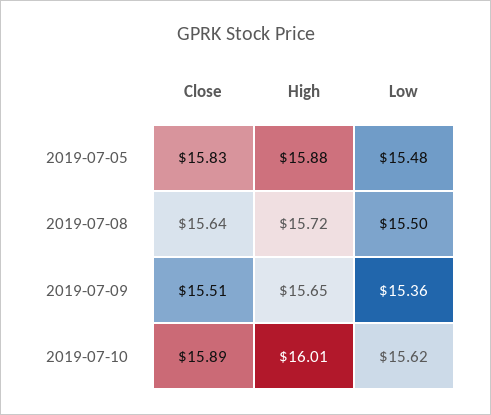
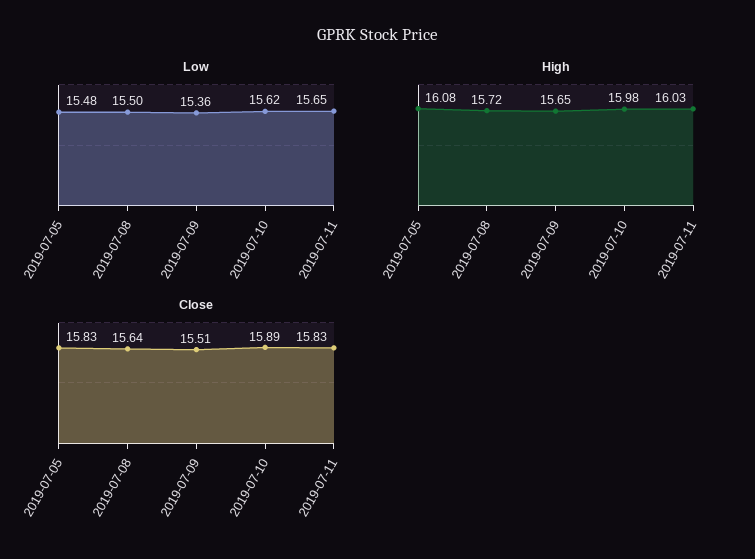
High, 2019-07-05: 15.88 -> 16.08
High, 2019-07-10: 16.01 -> 15.98
Low, 2019-07-11: none -> 15.65
High, 2019-07-11: none -> 16.03
Close, 2019-07-11: none -> 15.83

